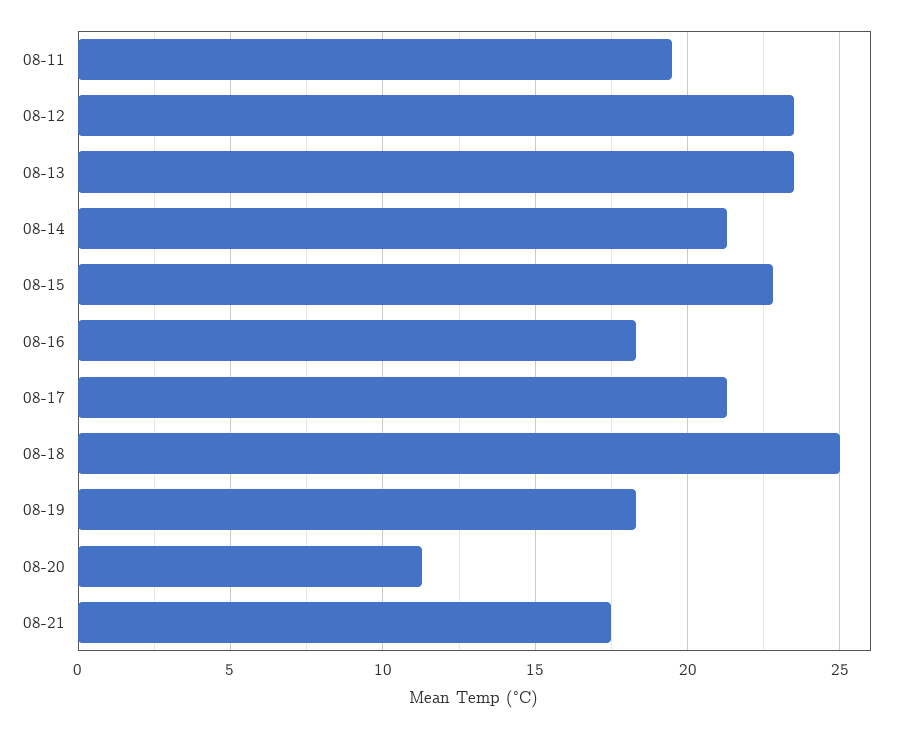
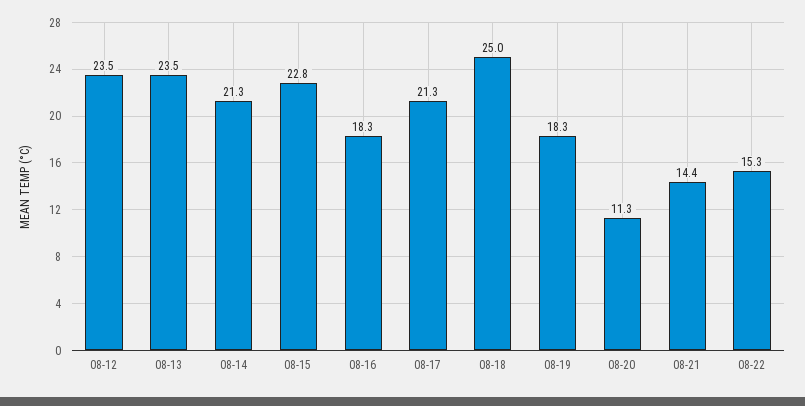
08-11: 19.5 -> none
08-21: 17.5 -> 14.4
08-22: none -> 15.3

